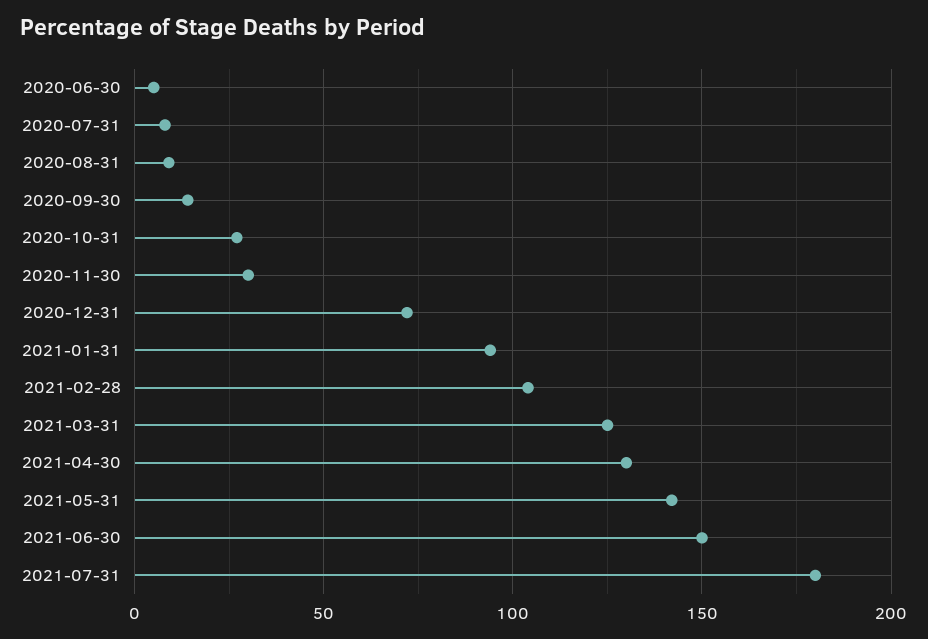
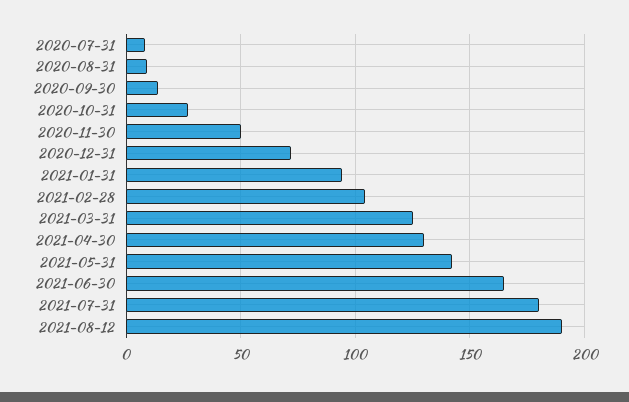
2020-06-30: 5 -> none
2020-11-30: 30 -> 50
2021-06-30: 150 -> 165
2021-08-12: none -> 190

